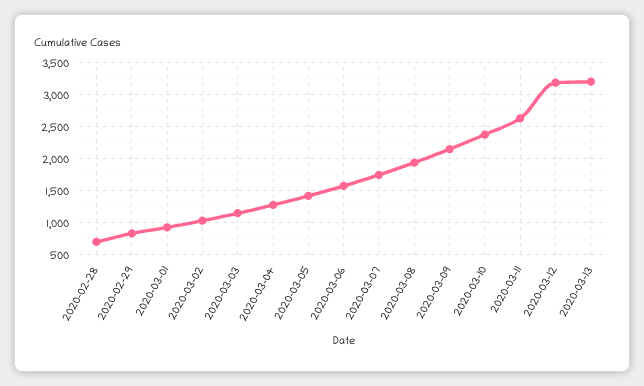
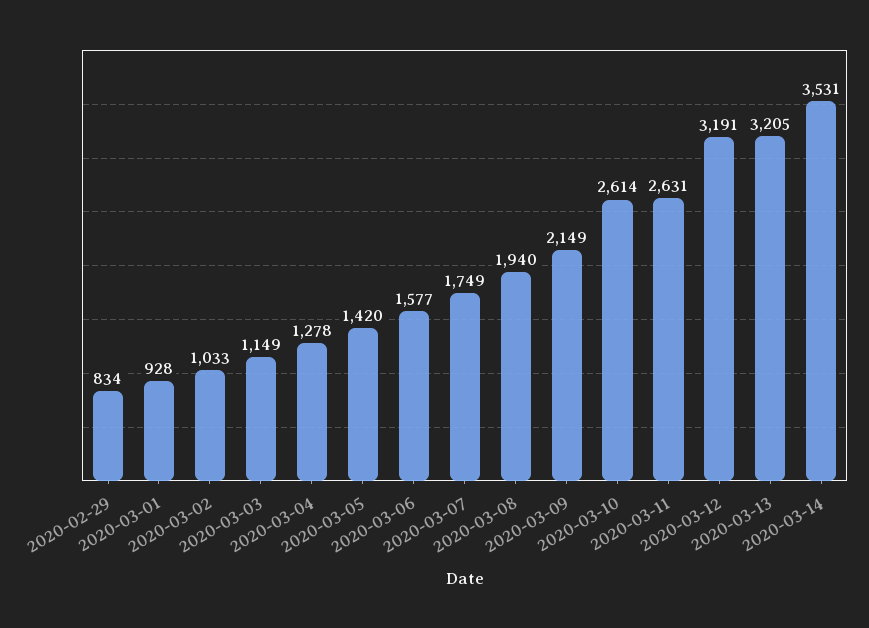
2020-02-28: 700 -> none
2020-03-10: 2400 -> 2614
2020-03-14: none -> 3531

